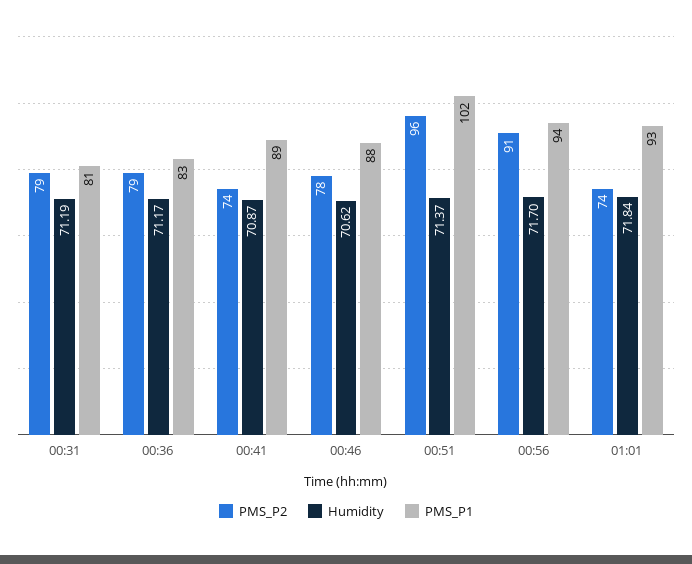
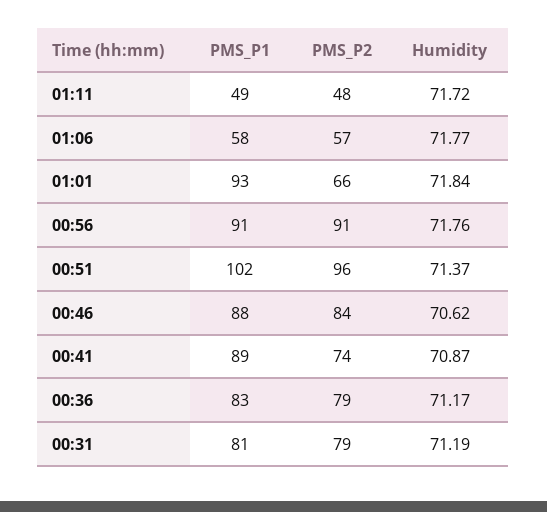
PMS_P2, 00:46: 78 -> 84
Humidity, 00:56: 71.7 -> 71.76
PMS_P1, 00:56: 94 -> 91
PMS_P2, 01:01: 74 -> 66
PMS_P1, 01:11: none -> 49
PMS_P2, 01:11: none -> 48
Humidity, 01:11: none -> 71.72
PMS_P1, 01:06: none -> 58
PMS_P2, 01:06: none -> 57
Humidity, 01:06: none -> 71.77

